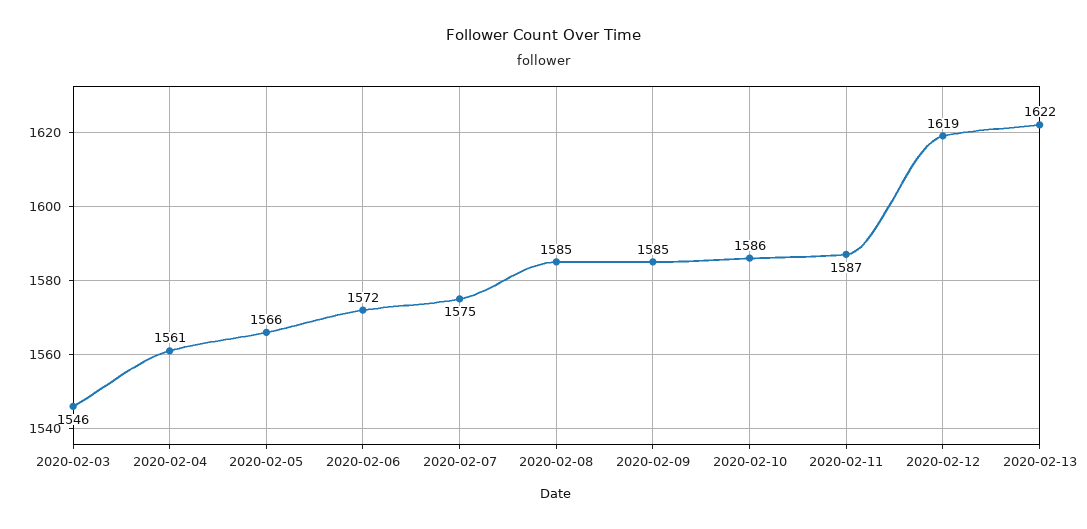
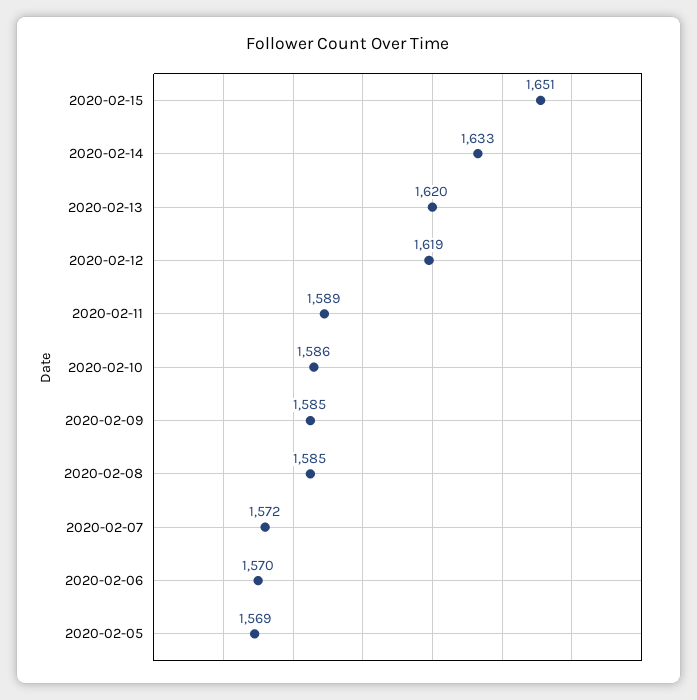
2020-02-03: 1546 -> none
2020-02-04: 1561 -> none
2020-02-05: 1566 -> 1569
2020-02-06: 1572 -> 1570
2020-02-07: 1575 -> 1572
2020-02-11: 1587 -> 1589
2020-02-13: 1622 -> 1620
2020-02-15: none -> 1651
2020-02-14: none -> 1633

